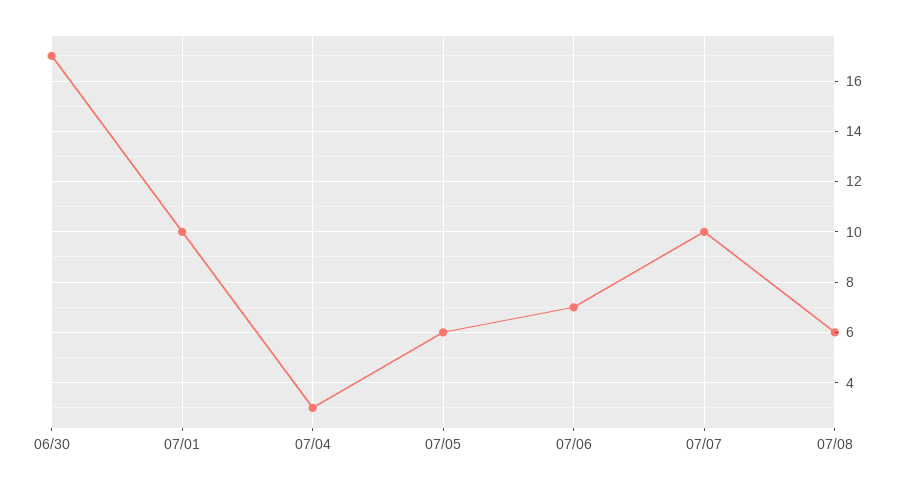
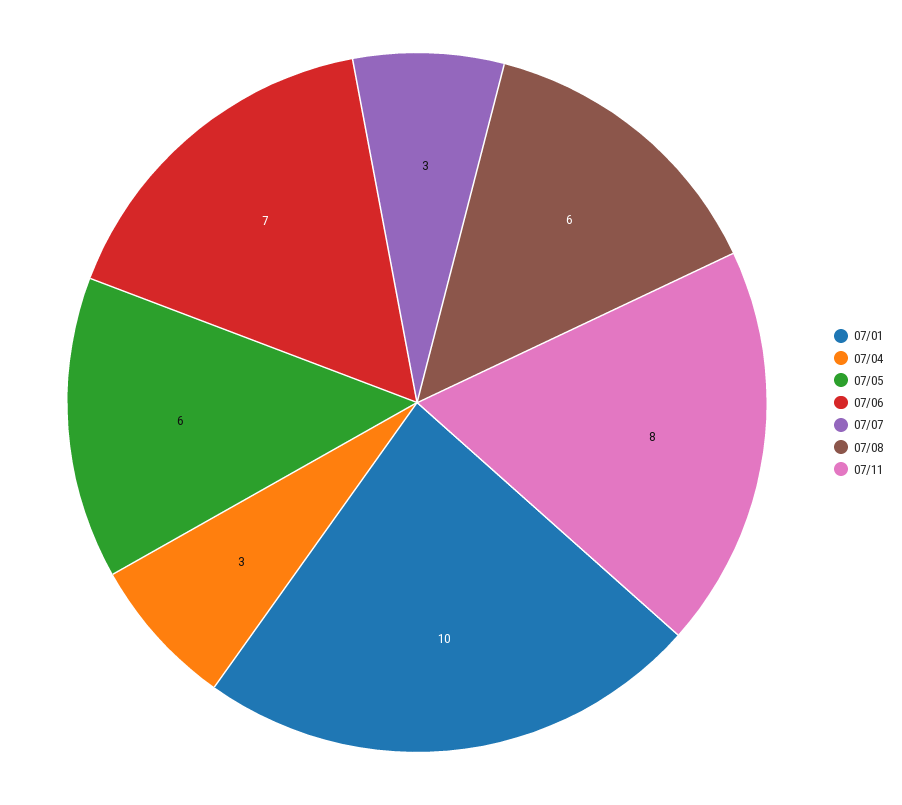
06/30: 17 -> none
07/07: 10 -> 3
07/11: none -> 8

